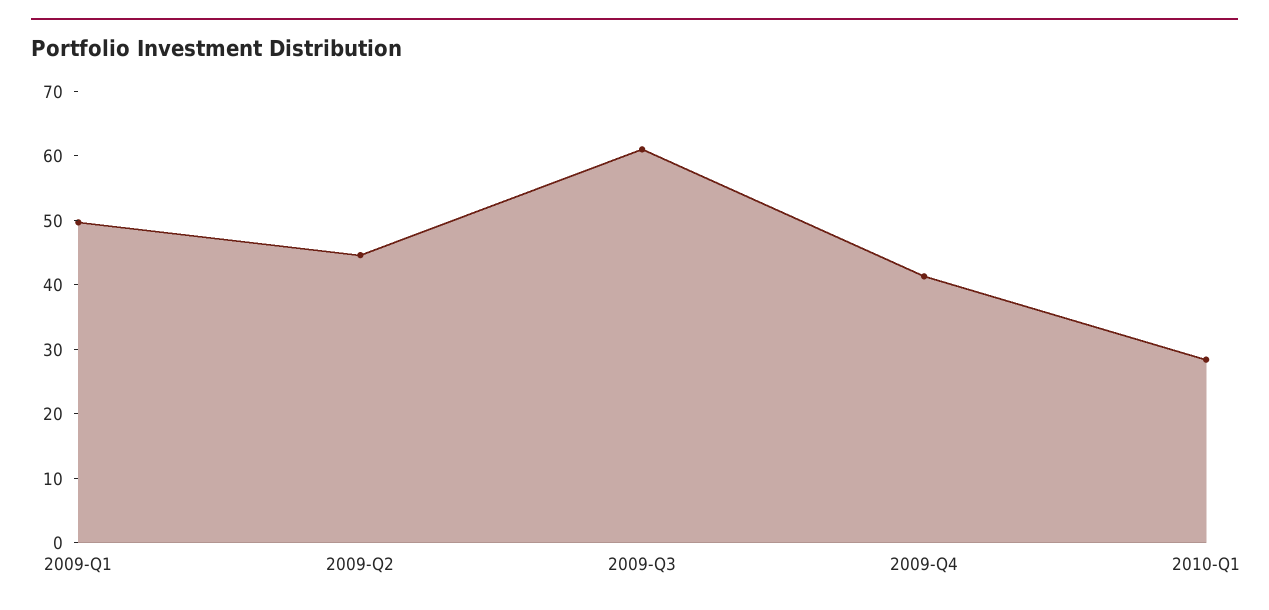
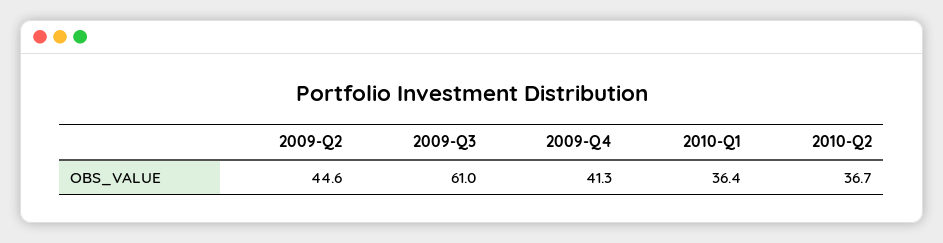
2009-Q1: 50 -> none
2010-Q1: 28 -> 36.4
2010-Q2: none -> 36.7

